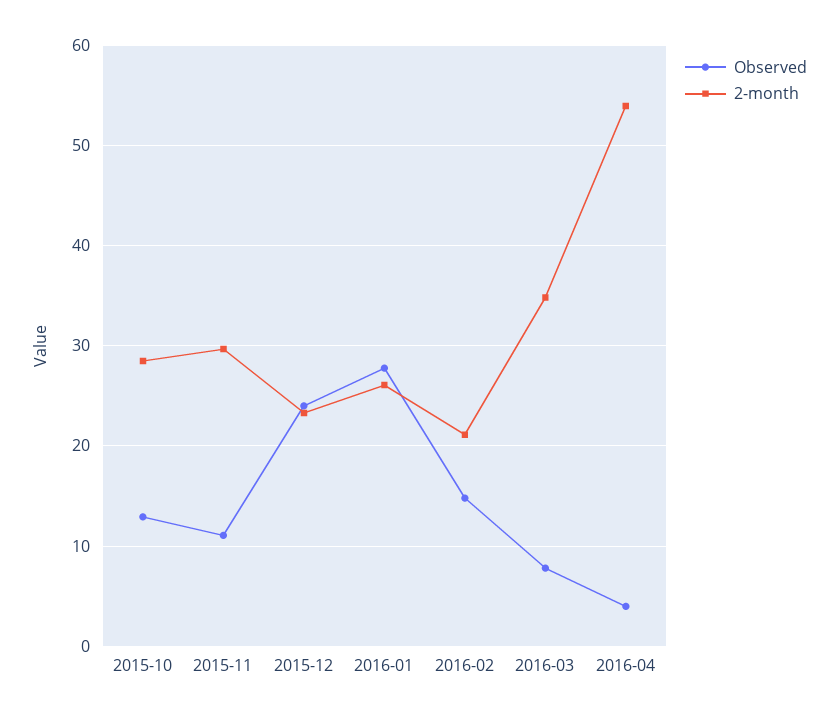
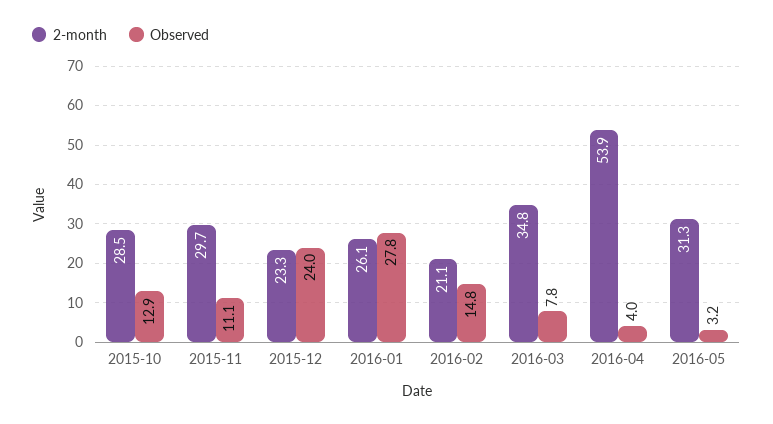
2-month, 2016-05: none -> 31.3
Observed, 2016-05: none -> 3.2

